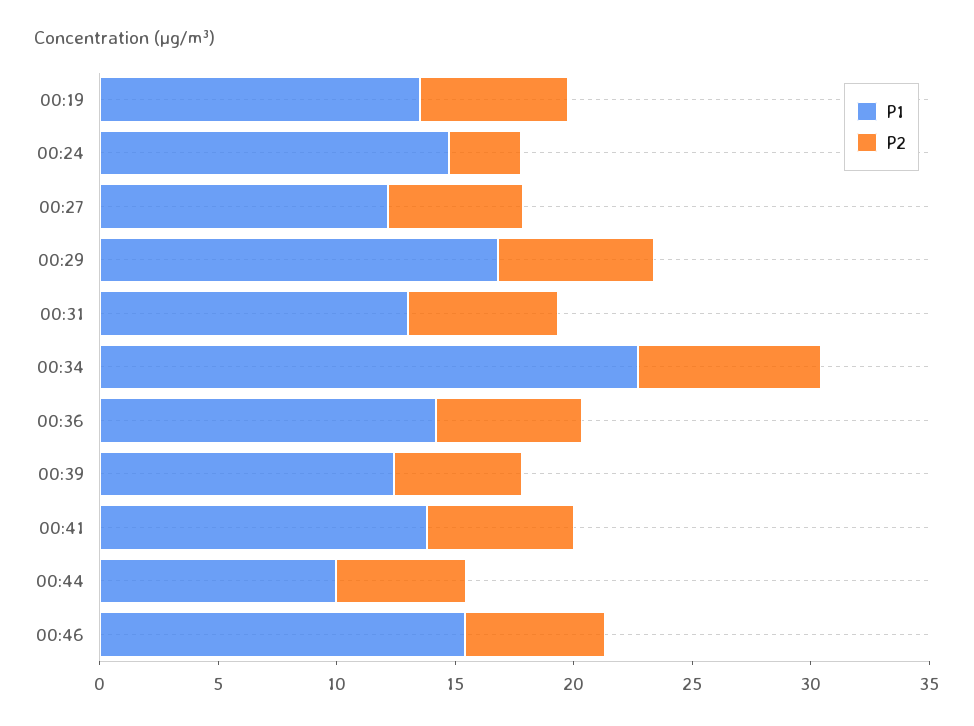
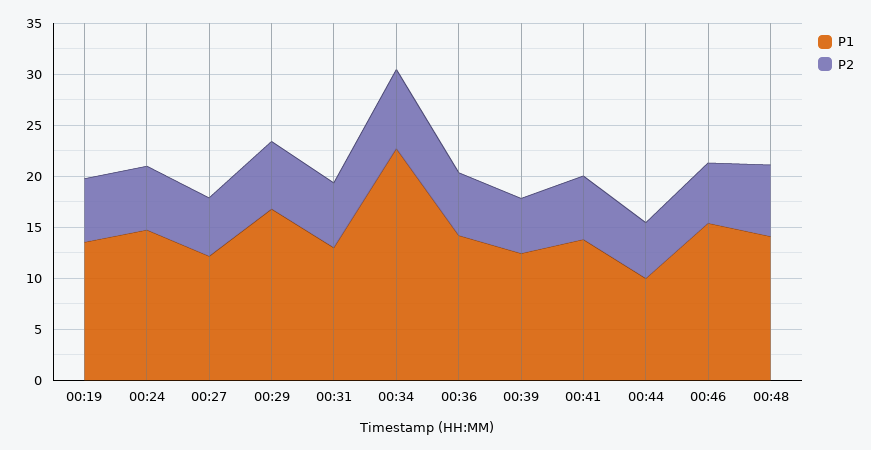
P2, 00:24: 3 -> 6
P1, 00:48: none -> 14
P2, 00:48: none -> 7

